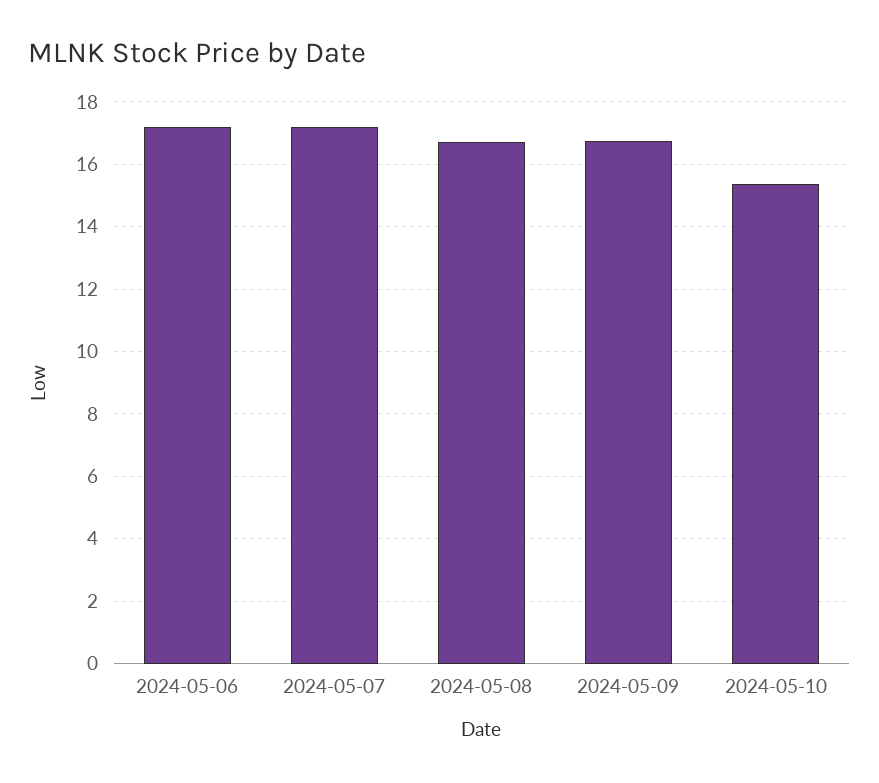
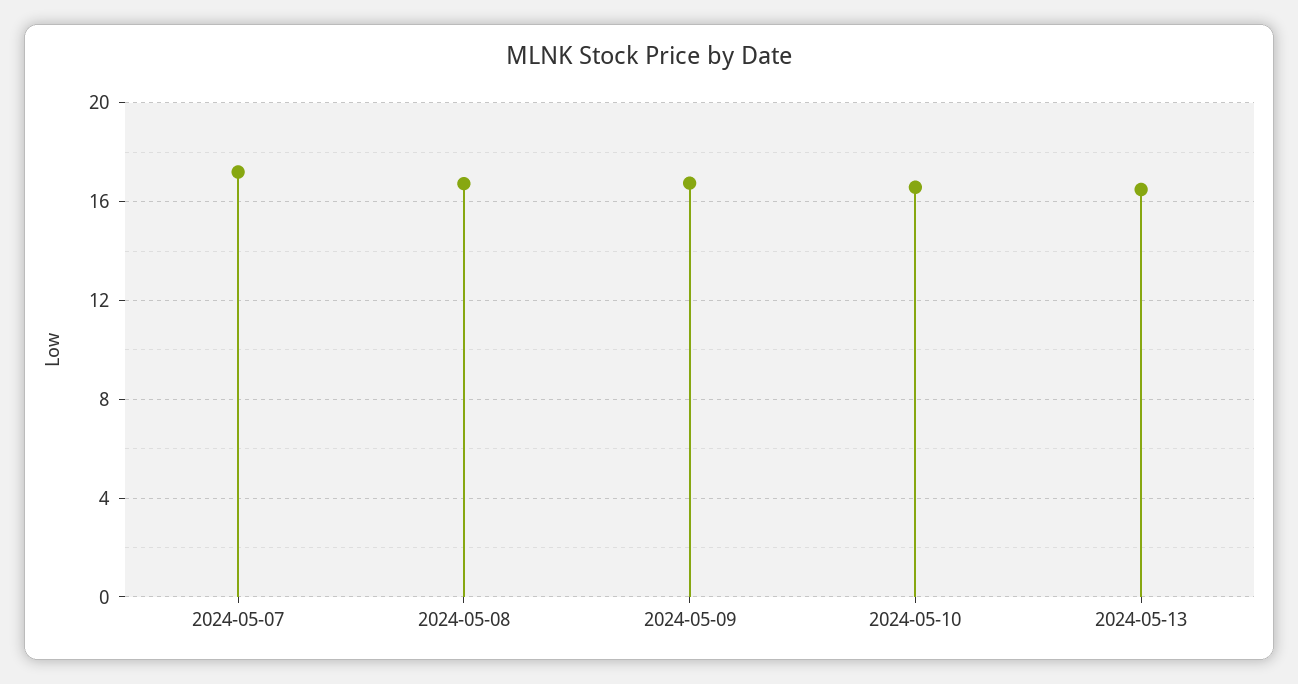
2024-05-06: 17.2 -> none
2024-05-10: 15.4 -> 16.5
2024-05-13: none -> 16.5

